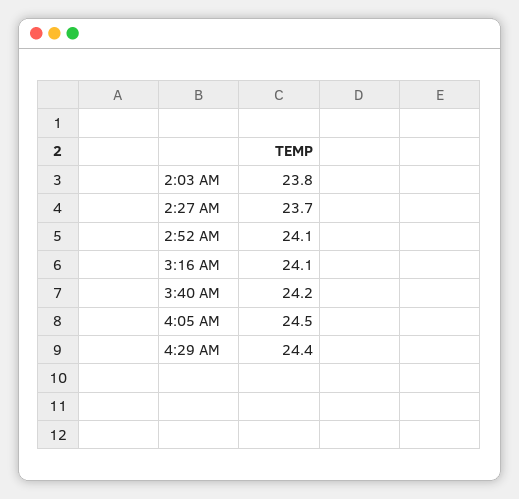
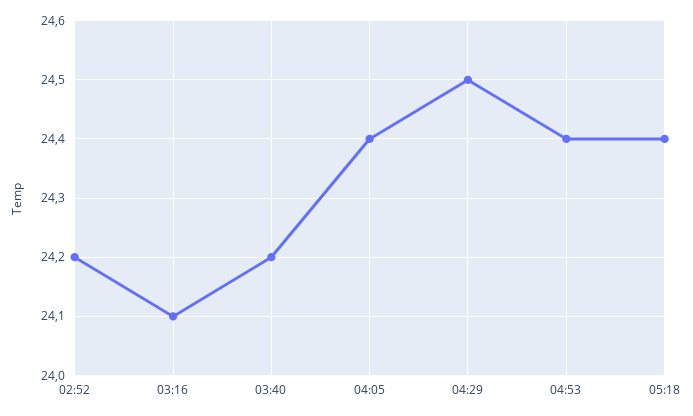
2:03 AM: 23.8 -> none
2:27 AM: 23.7 -> none
2:52 AM: 24.1 -> 24.2
4:05 AM: 24.5 -> 24.4
4:29 AM: 24.4 -> 24.5
04:53: none -> 24.4
05:18: none -> 24.4

